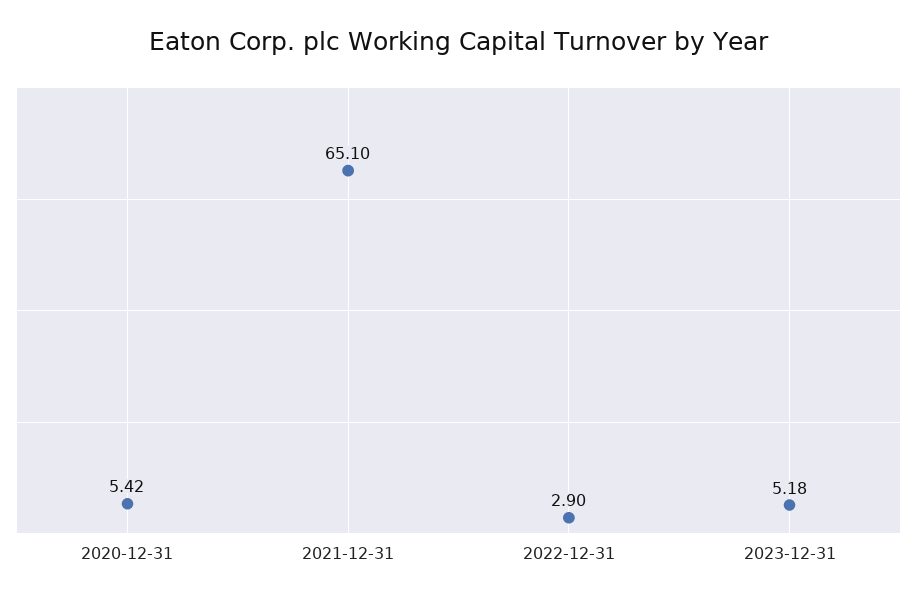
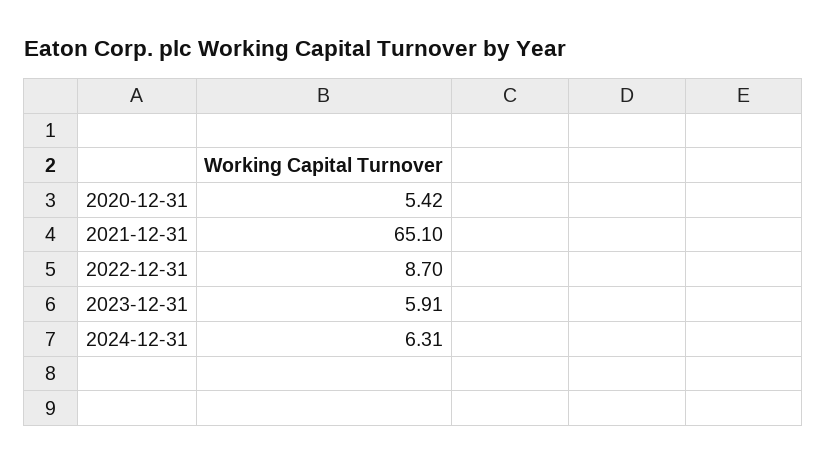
2022-12-31: 2.9 -> 8.7
2023-12-31: 5.18 -> 5.91
2024-12-31: none -> 6.31

